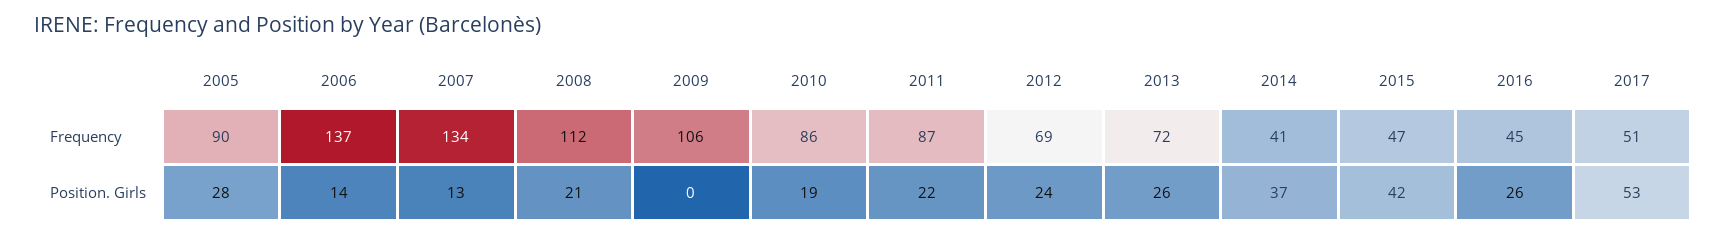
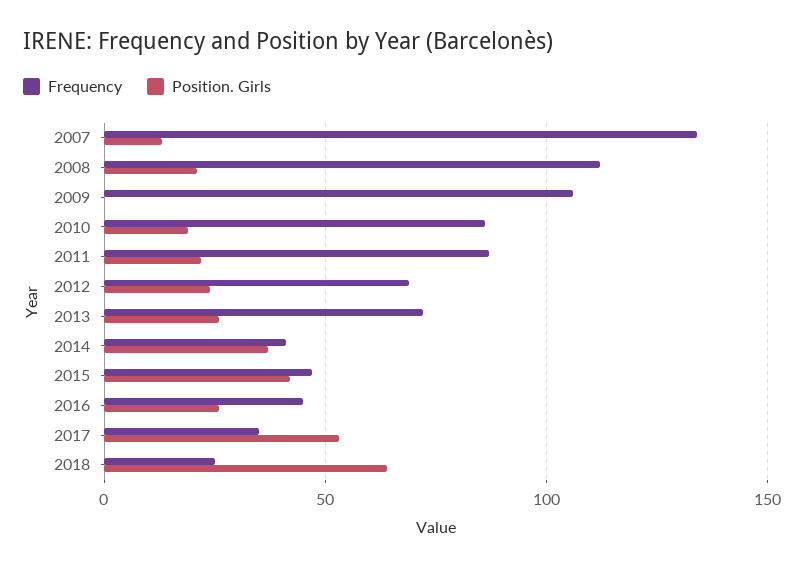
Frequency, 2005: 90 -> none
Frequency, 2006: 137 -> none
Frequency, 2017: 51 -> 35
Position. Girls, 2005: 28 -> none
Position. Girls, 2006: 14 -> none
Frequency, 2018: none -> 25
Position. Girls, 2018: none -> 65

